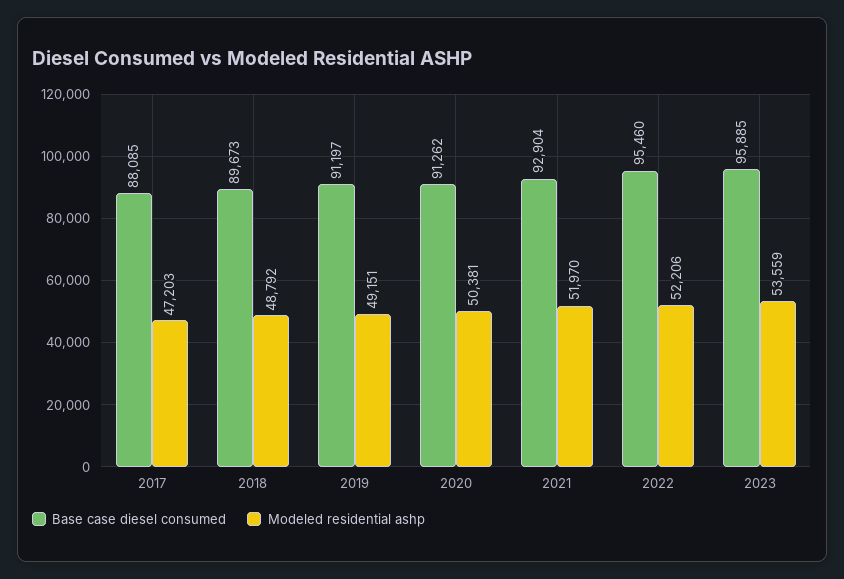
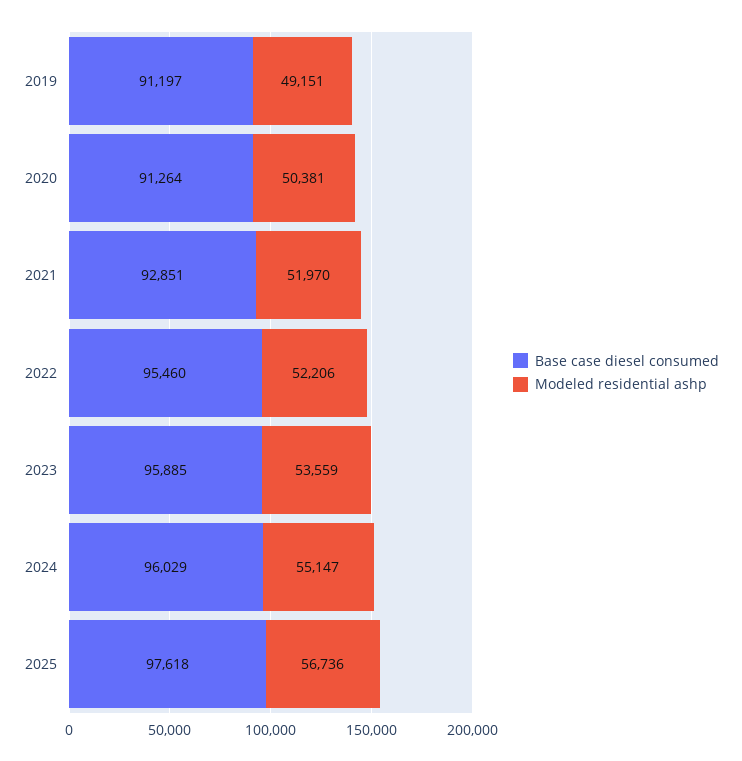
Base case diesel consumed, 2017: 88085 -> none
Modeled residential ashp, 2017: 47203 -> none
Base case diesel consumed, 2018: 89673 -> none
Modeled residential ashp, 2018: 48792 -> none
Base case diesel consumed, 2020: 91262 -> 91264
Base case diesel consumed, 2021: 92904 -> 92851
Base case diesel consumed, 2024: none -> 96029
Modeled residential ashp, 2024: none -> 55147
Base case diesel consumed, 2025: none -> 97618
Modeled residential ashp, 2025: none -> 56736

